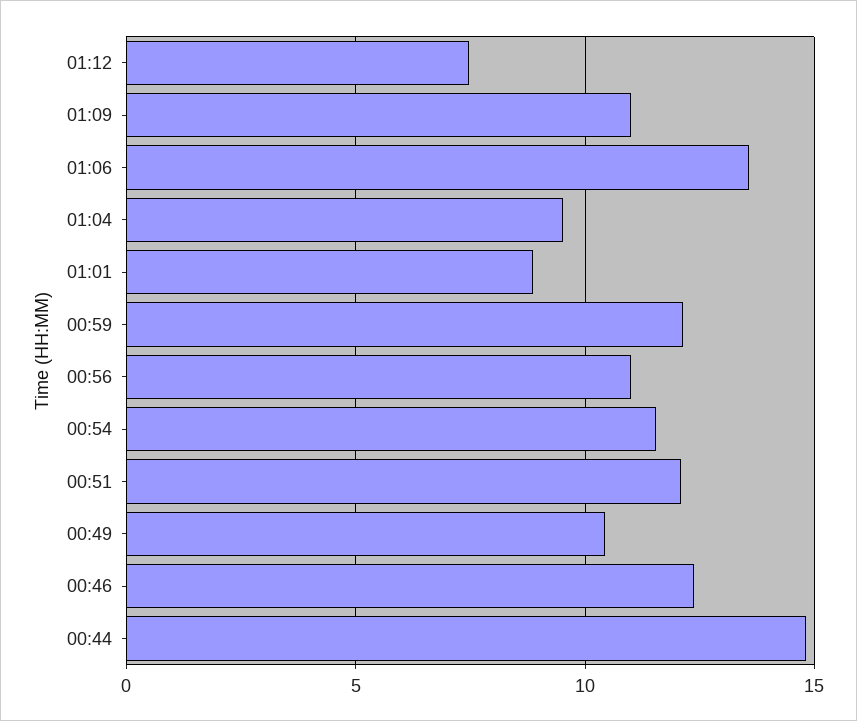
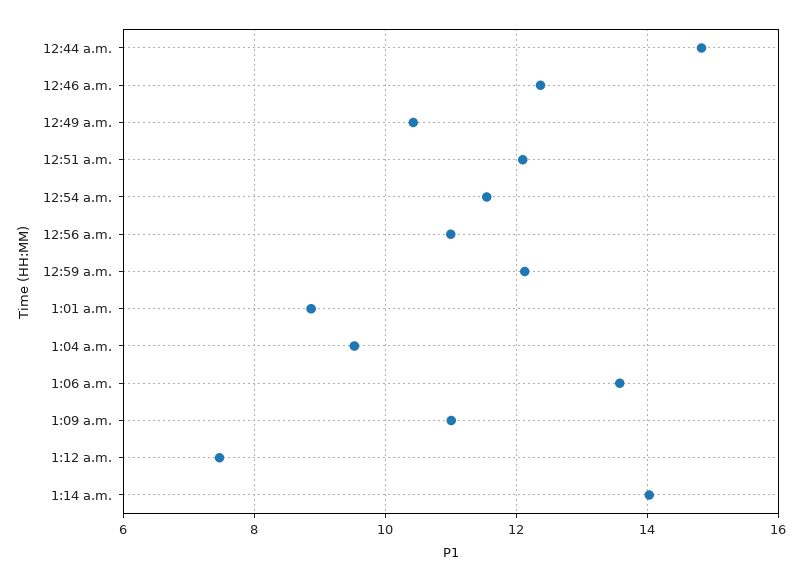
1:14 a.m.: none -> 14

